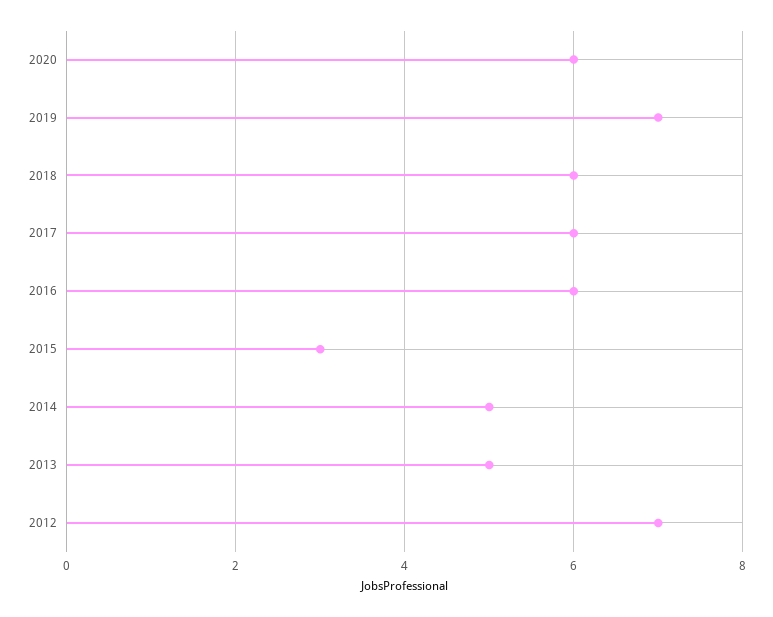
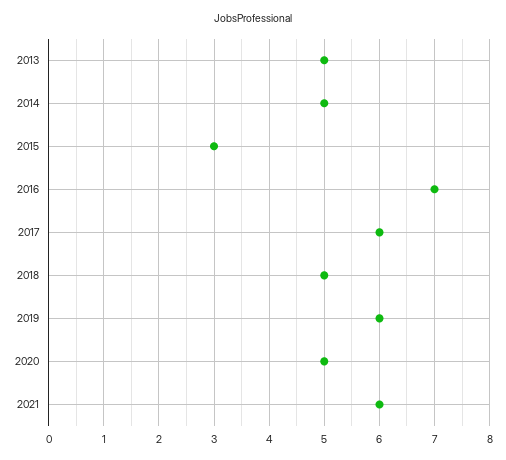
2020: 6 -> 5
2019: 7 -> 6
2018: 6 -> 5
2016: 6 -> 7
2012: 7 -> none
2021: none -> 6

